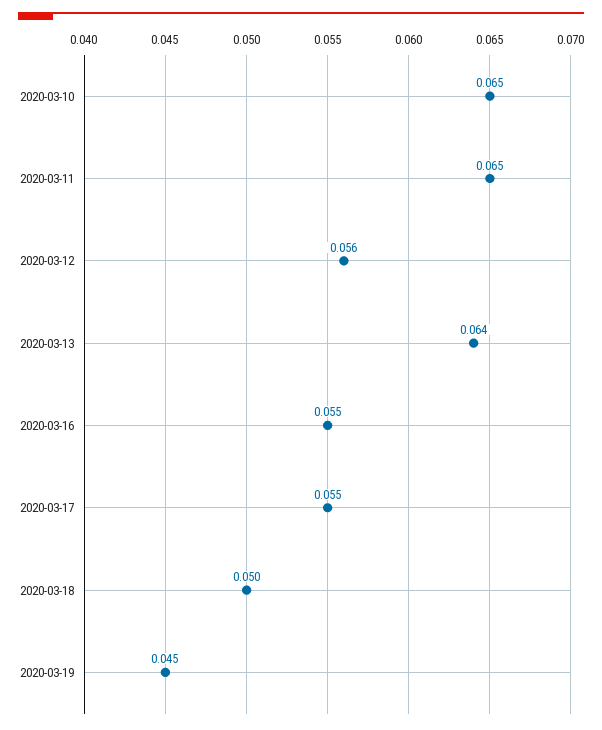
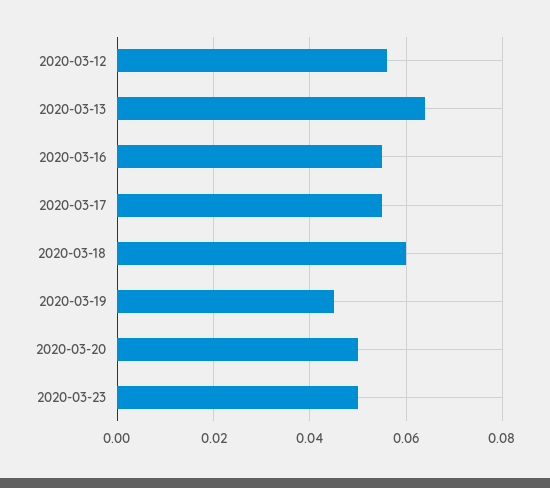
2020-03-10: 0.065 -> none
2020-03-11: 0.065 -> none
2020-03-18: 0.05 -> 0.06
2020-03-20: none -> 0.05
2020-03-23: none -> 0.05

